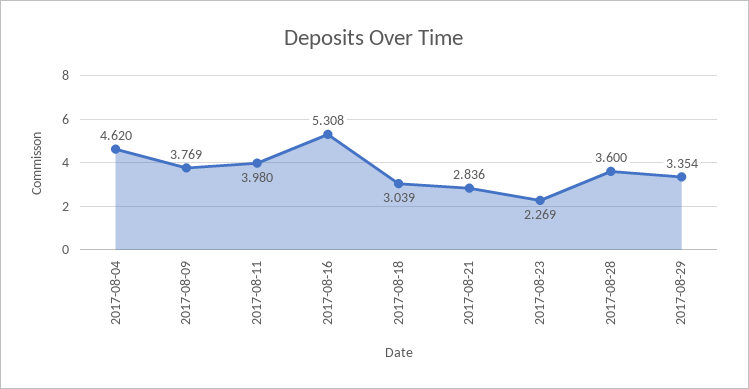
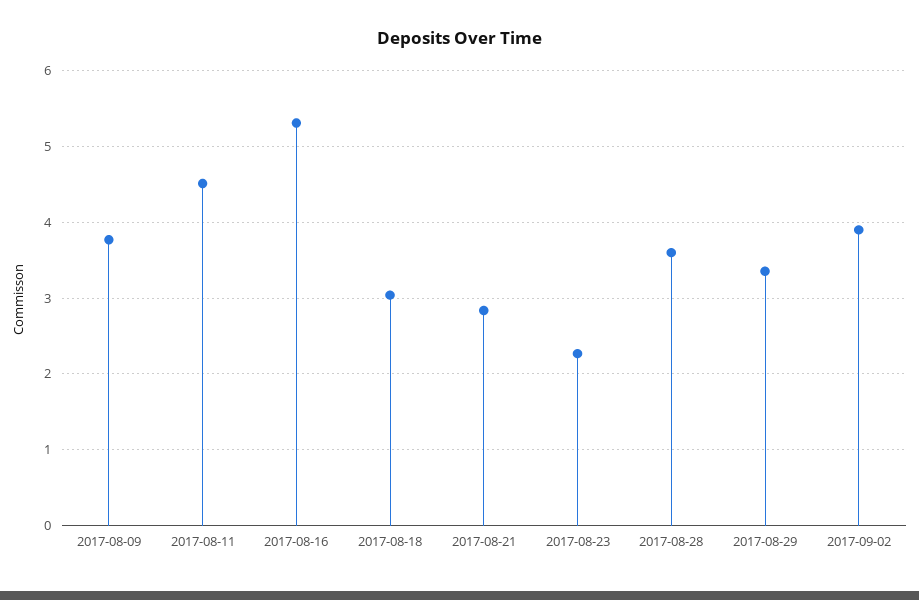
2017-08-04: 4.62 -> none
2017-08-11: 3.98 -> 4.5
2017-09-02: none -> 3.9

